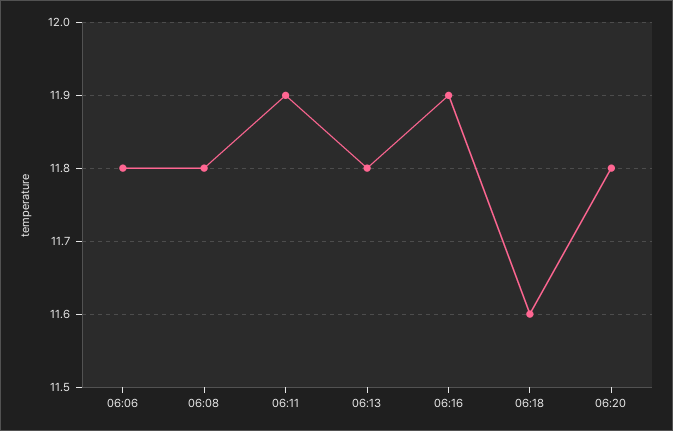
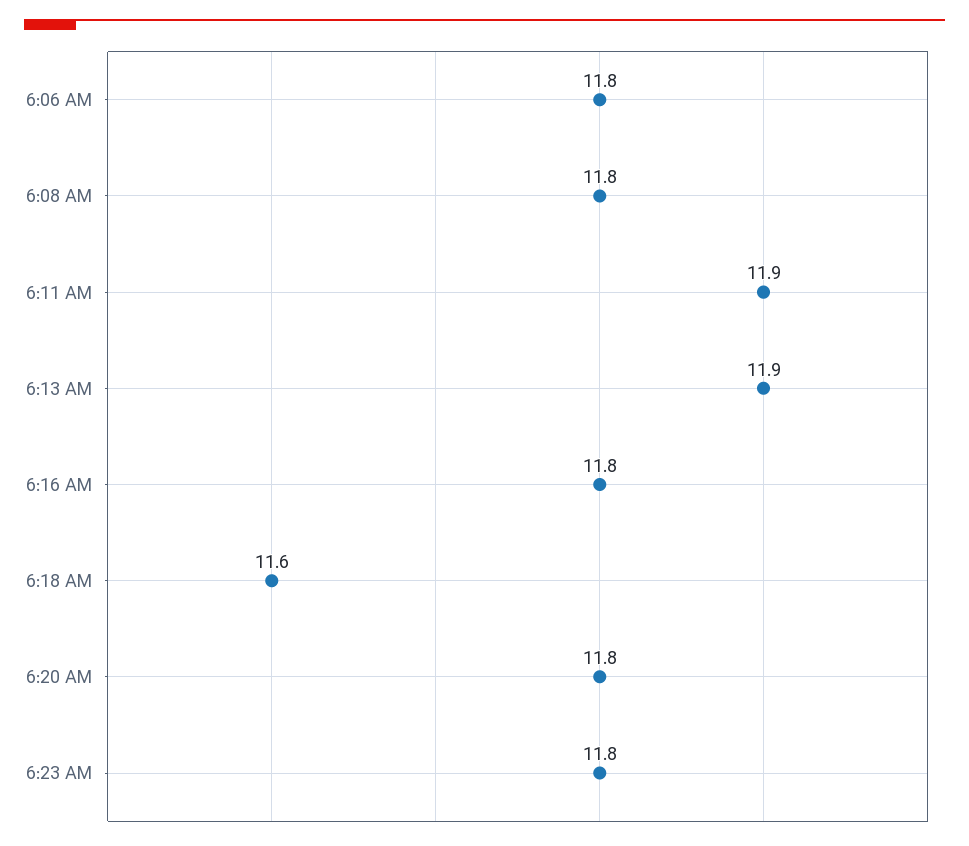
06:13: 11.8 -> 11.9
06:16: 11.9 -> 11.8
6:23 AM: none -> 11.8

